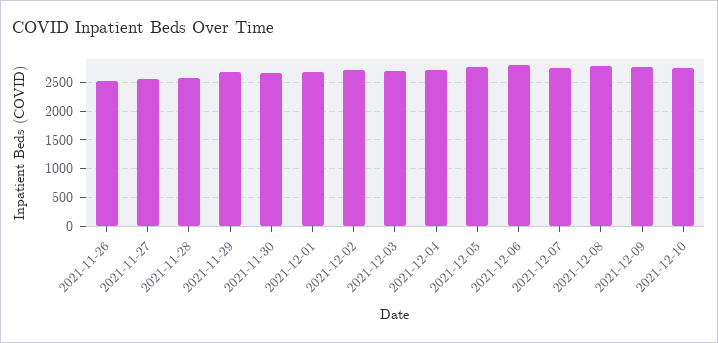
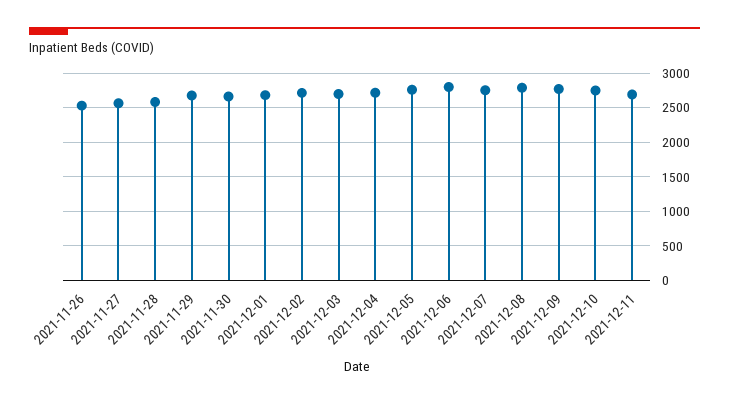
2021-12-11: none -> 2700

